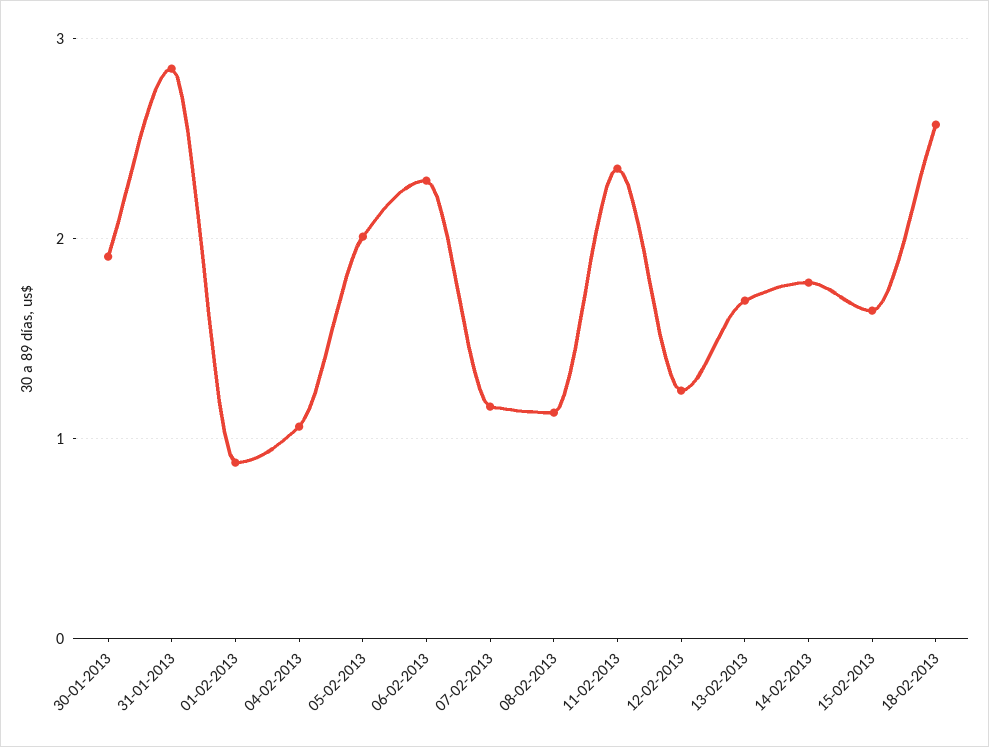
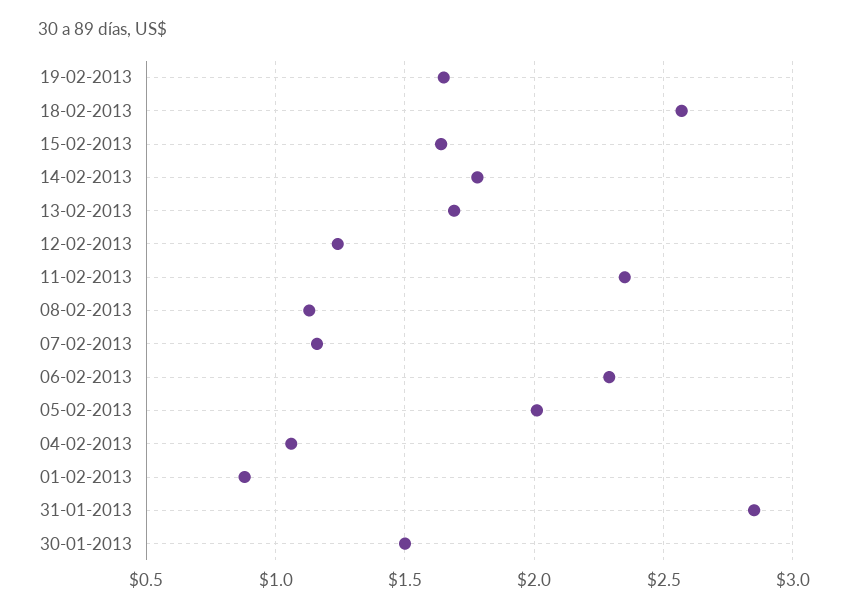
30-01-2013: 1.9 -> 1.5
19-02-2013: none -> 1.65

